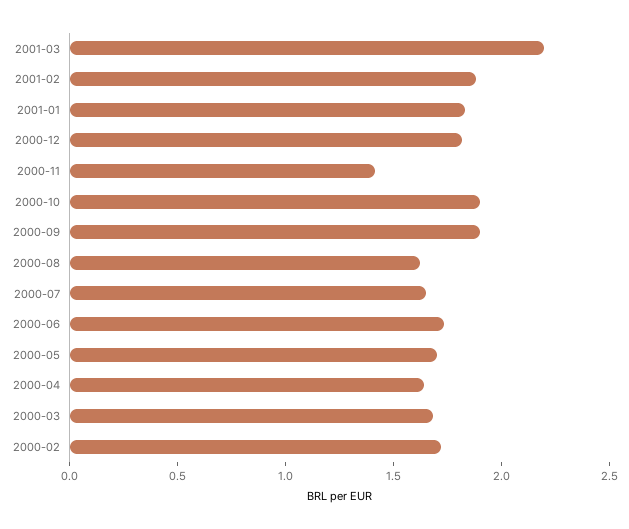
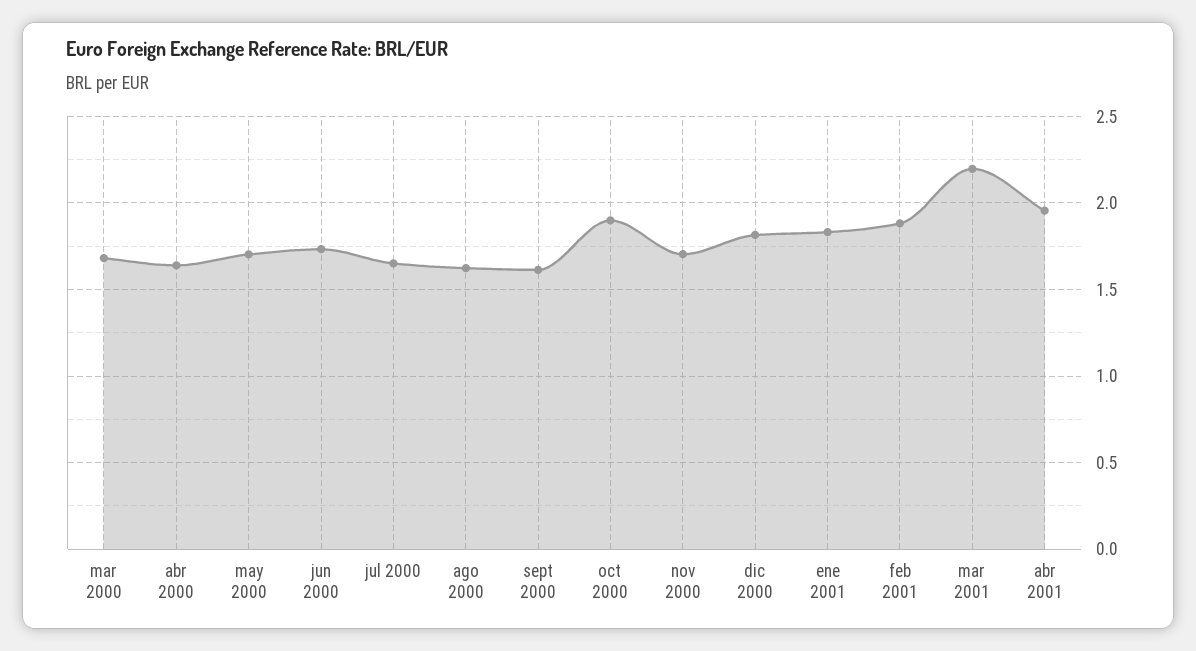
2000-11: 1.4 -> 1.7
2000-09: 1.9 -> 1.6
2000-02: 1.7 -> none
abr 2001: none -> 1.95

